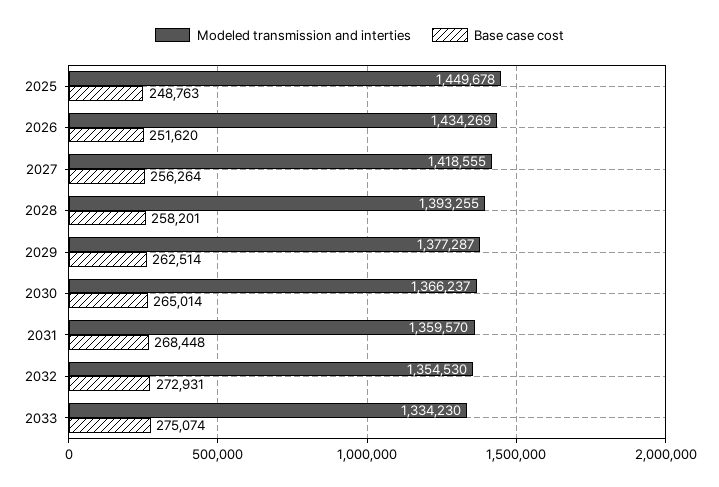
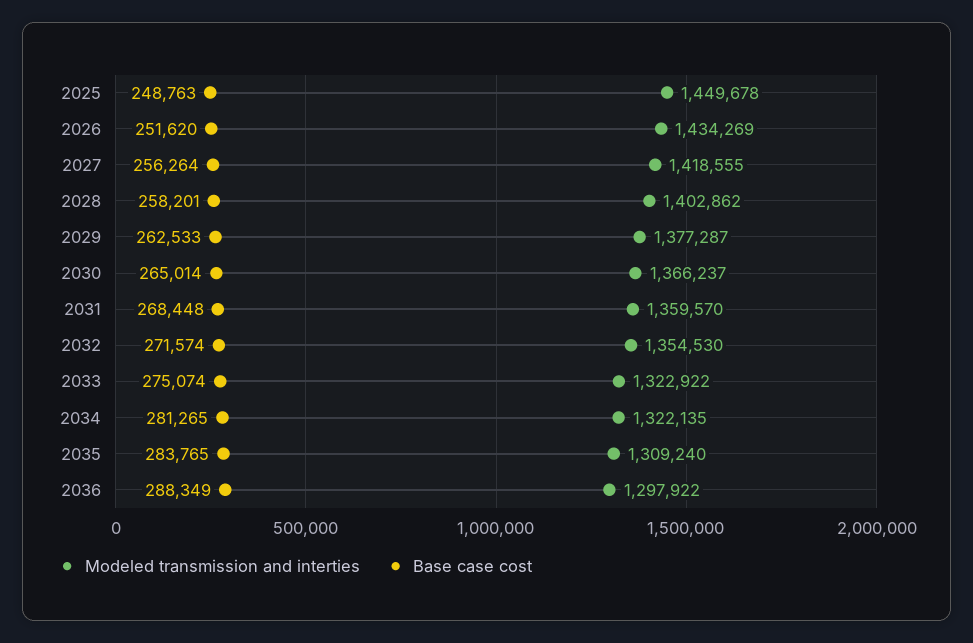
Modeled transmission and interties, 2028: 1393255 -> 1402862
Base case cost, 2029: 262514 -> 262533
Base case cost, 2032: 272931 -> 271574
Modeled transmission and interties, 2033: 1334230 -> 1322922
Modeled transmission and interties, 2034: none -> 1322135
Base case cost, 2034: none -> 281265
Modeled transmission and interties, 2035: none -> 1309240
Base case cost, 2035: none -> 283765
Modeled transmission and interties, 2036: none -> 1297922
Base case cost, 2036: none -> 288349

